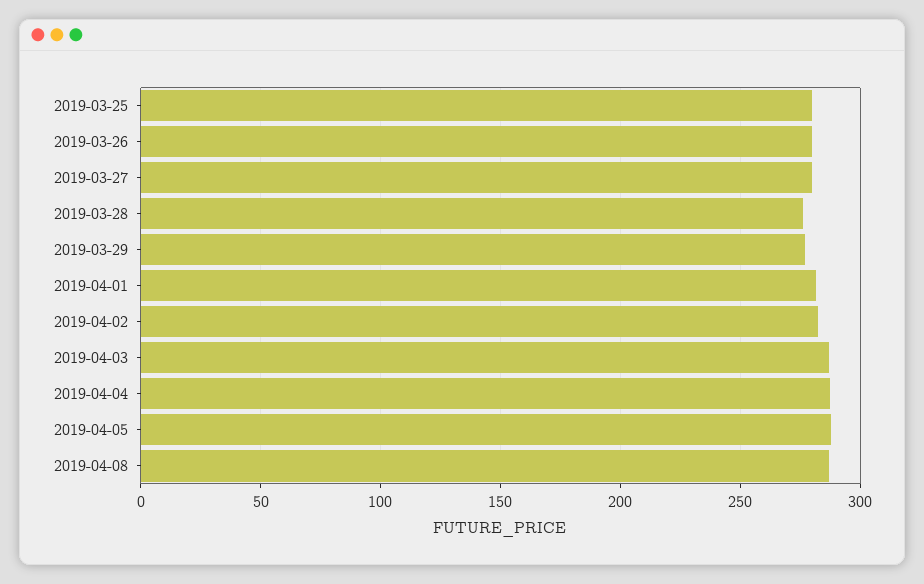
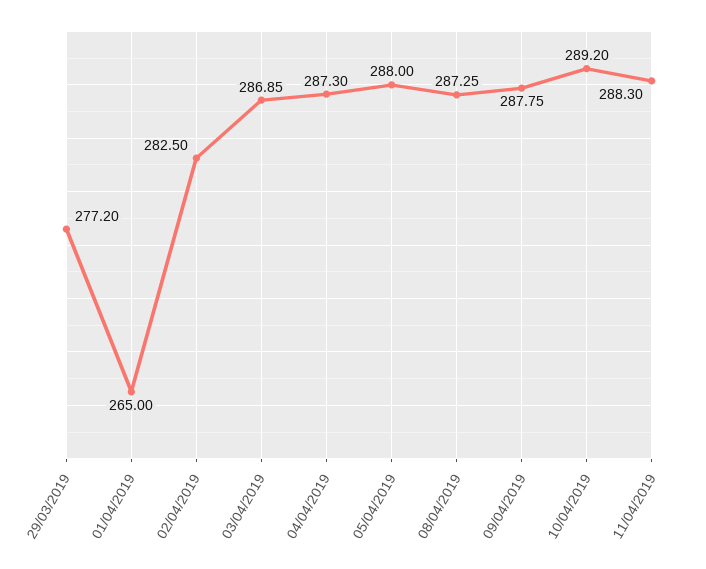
2019-03-25: 280 -> none
2019-03-26: 280 -> none
2019-03-27: 280 -> none
2019-03-28: 275 -> none
2019-04-01: 280 -> 265
09/04/2019: none -> 287.75
10/04/2019: none -> 289.2
11/04/2019: none -> 288.3

